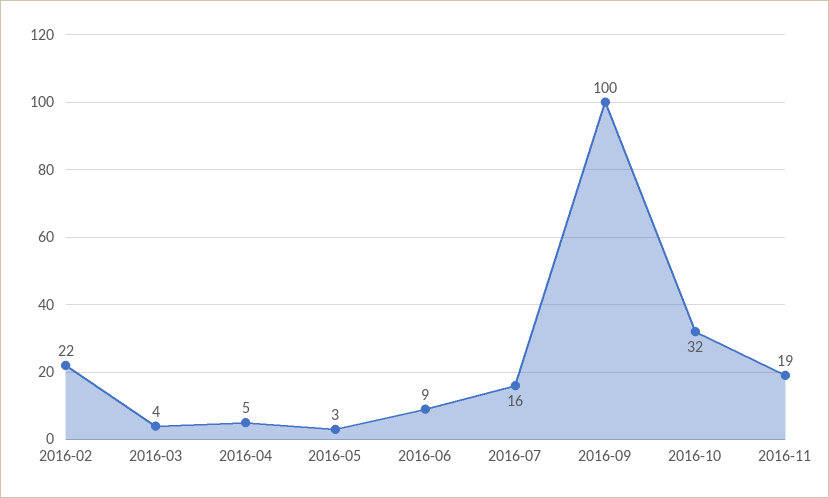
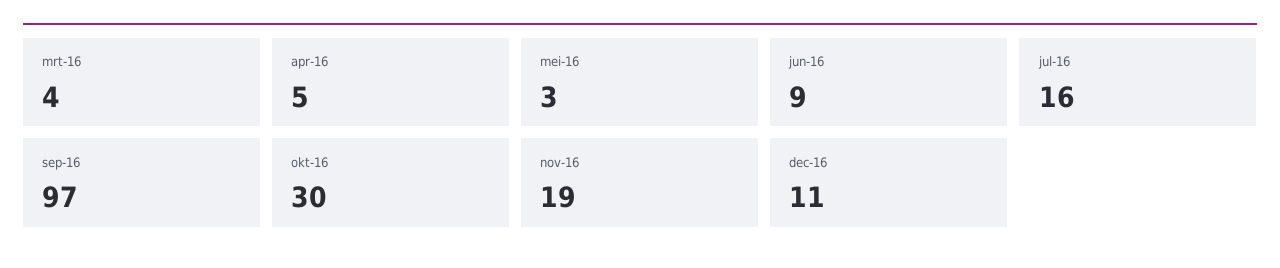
2016-02: 22 -> none
2016-09: 100 -> 97
2016-10: 32 -> 30
dec-16: none -> 11

